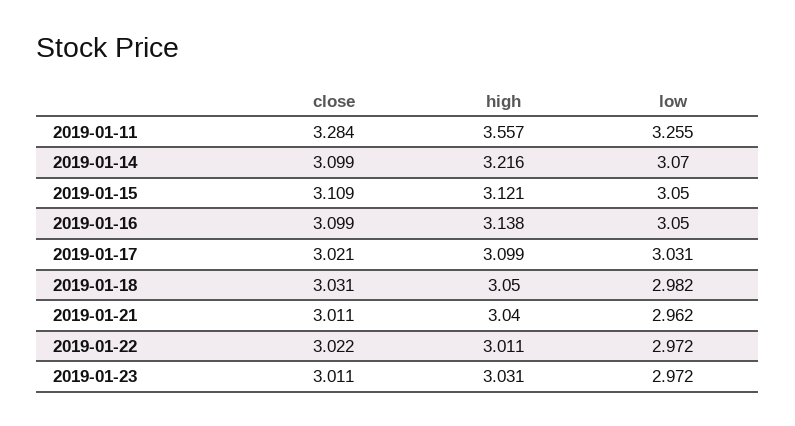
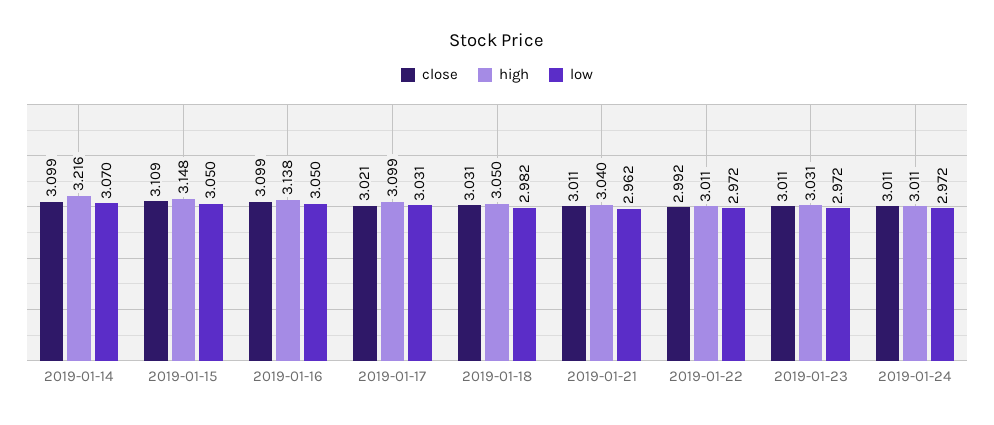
close, 2019-01-11: 3.284 -> none
high, 2019-01-11: 3.557 -> none
low, 2019-01-11: 3.255 -> none
high, 2019-01-15: 3.121 -> 3.148
close, 2019-01-22: 3.022 -> 2.992
close, 2019-01-24: none -> 3.011
high, 2019-01-24: none -> 3.011
low, 2019-01-24: none -> 2.972

